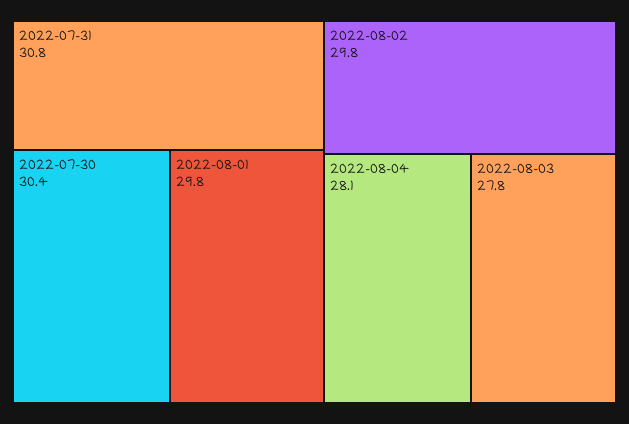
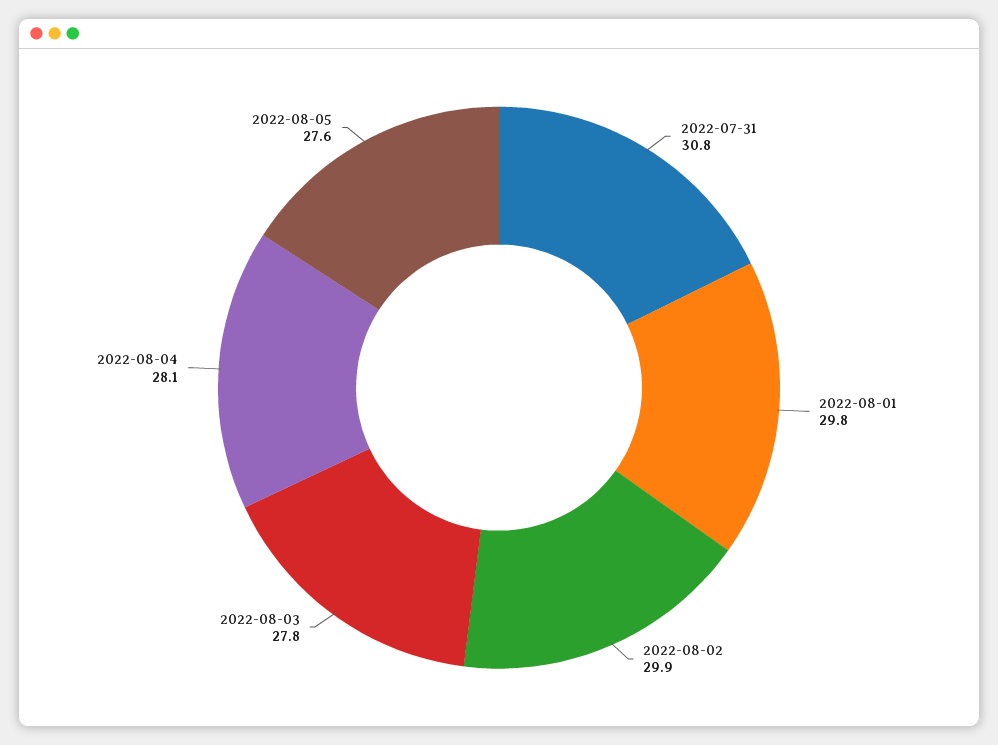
2022-07-30: 30.4 -> none
2022-08-02: 29.8 -> 29.9
2022-08-05: none -> 27.6

